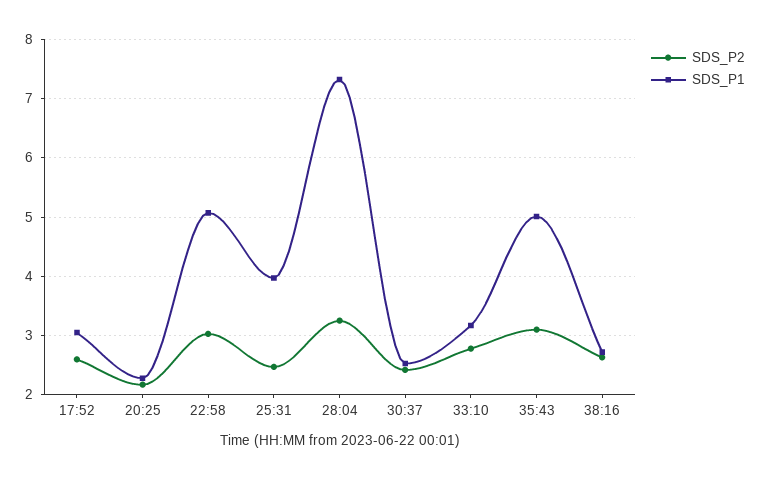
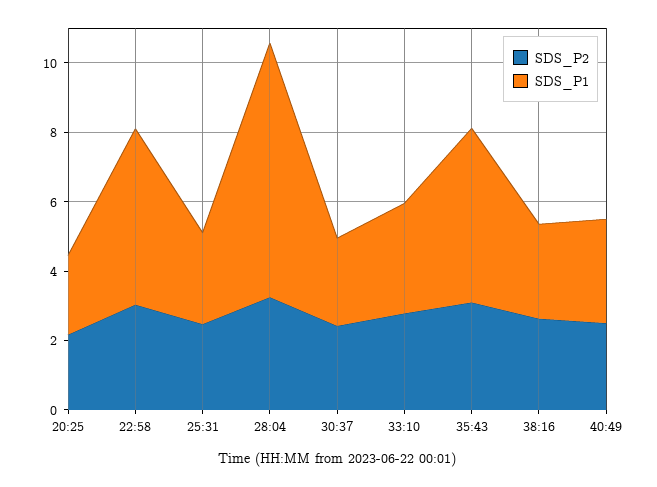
SDS_P2, 17:52: 2.6 -> none
SDS_P1, 17:52: 3 -> none
SDS_P1, 25:31: 4 -> 2.5
SDS_P2, 40:49: none -> 2.5
SDS_P1, 40:49: none -> 3

